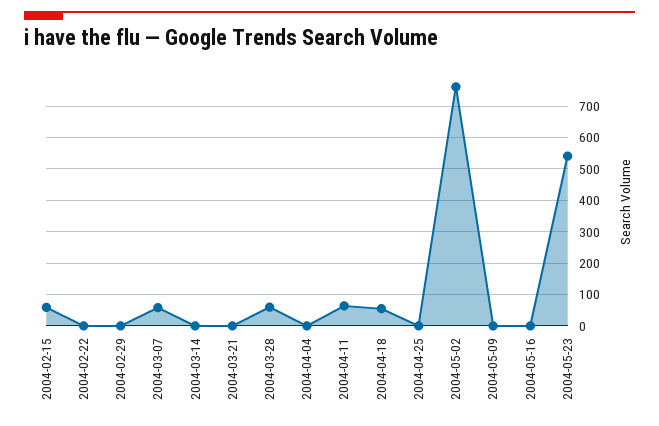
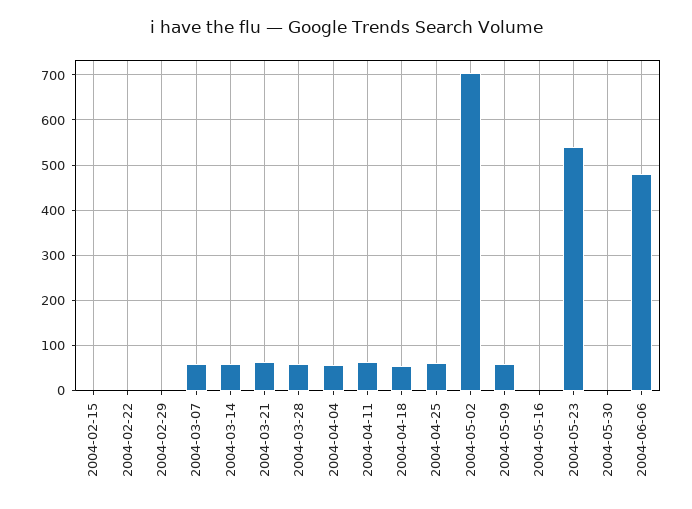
2004-02-15: 60 -> 0
2004-03-14: 0 -> 60
2004-03-21: 0 -> 60
2004-04-04: 0 -> 60
2004-04-25: 0 -> 60
2004-05-02: 760 -> 700
2004-05-09: 0 -> 60
2004-05-30: none -> 0
2004-06-06: none -> 480

